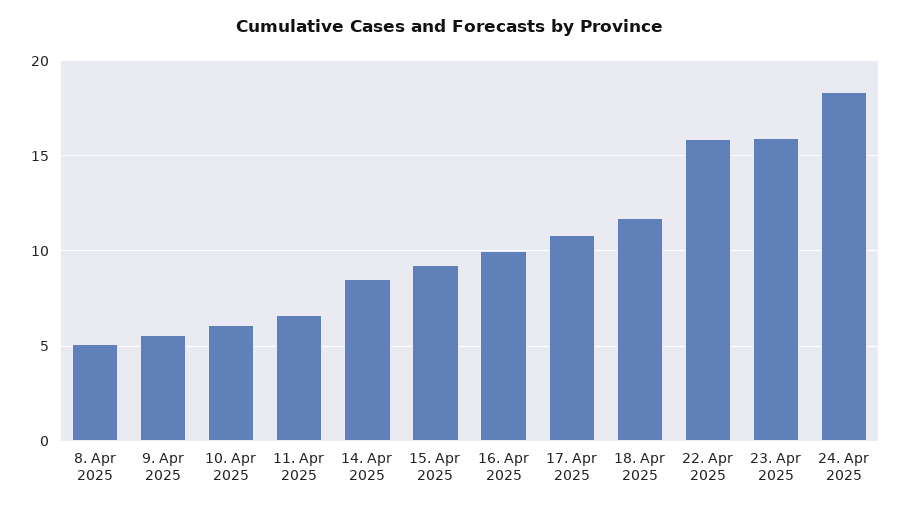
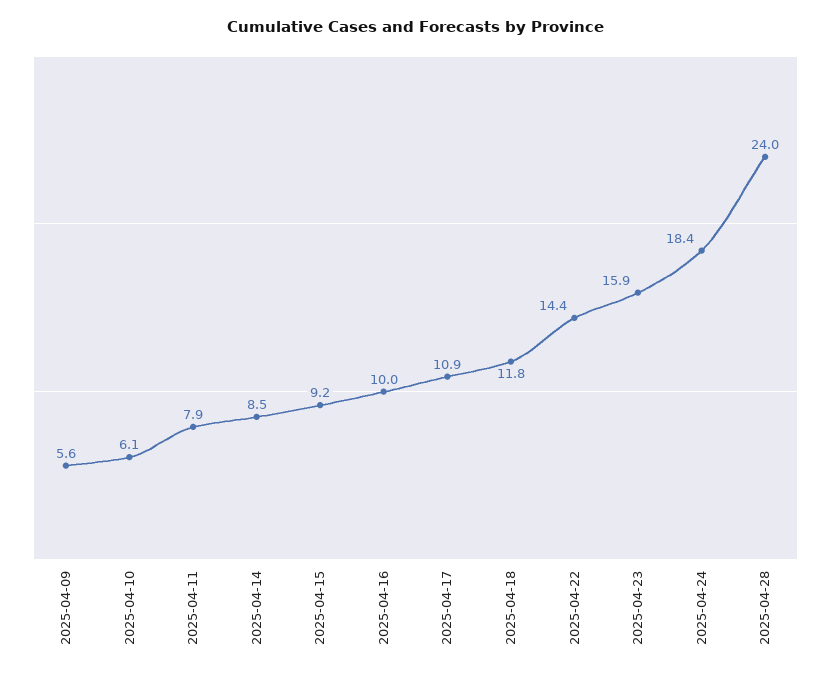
8. Apr 2025: 5 -> none
11. Apr 2025: 6.5 -> 7.9
22. Apr 2025: 16 -> 14.4
2025-04-28: none -> 24

